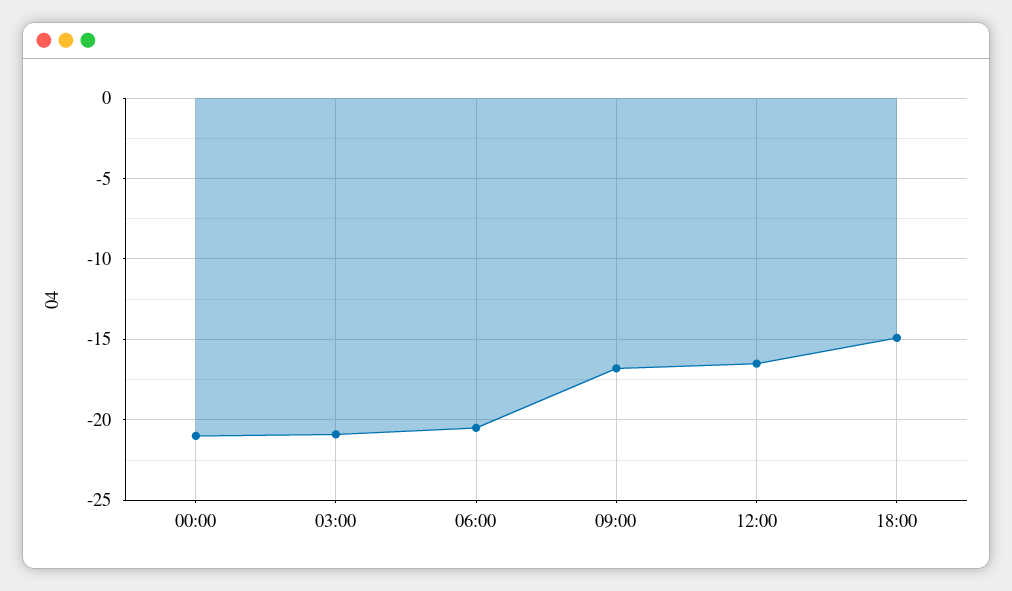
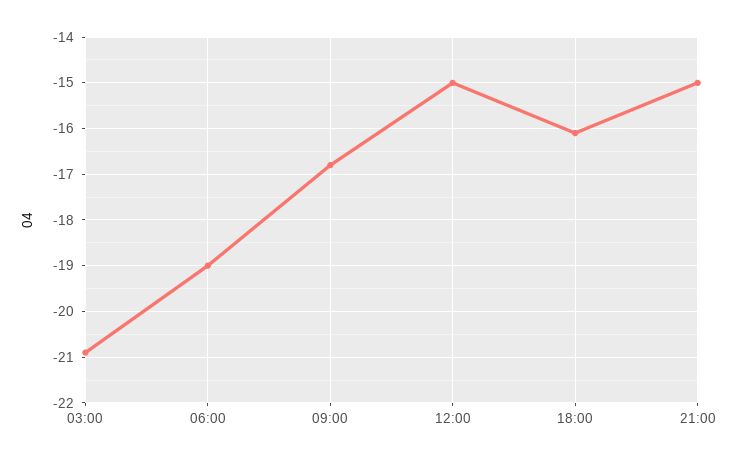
00:00: -21 -> none
06:00: -20.5 -> -19
12:00: -16.5 -> -15
18:00: -15 -> -16
21:00: none -> -15

